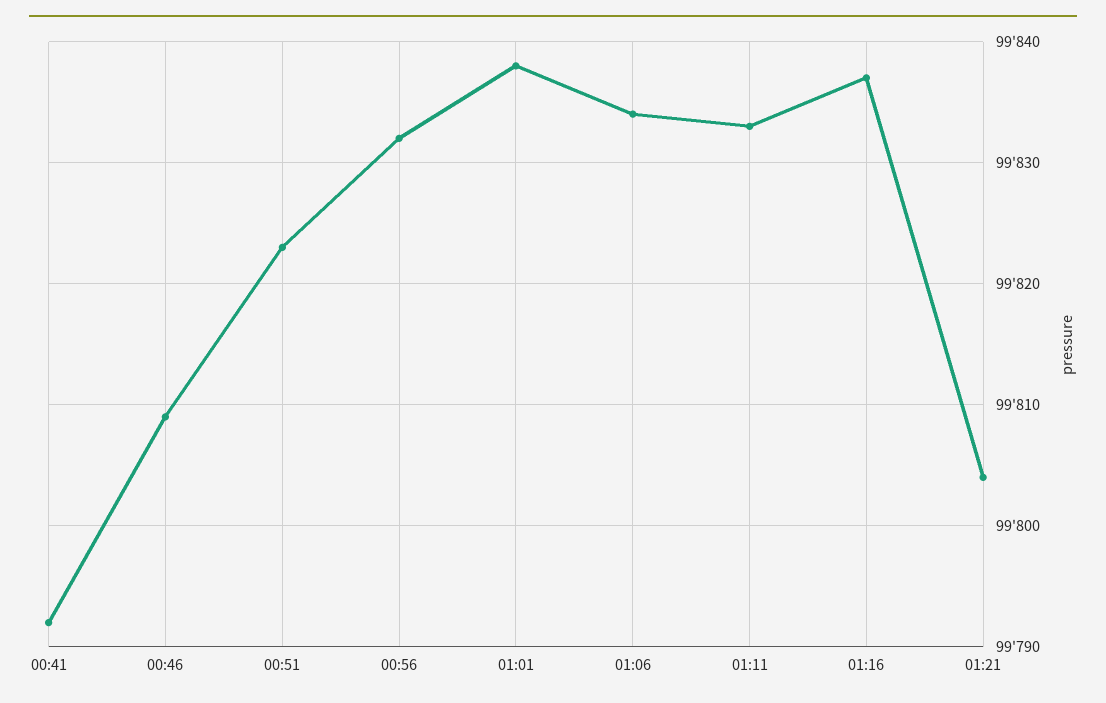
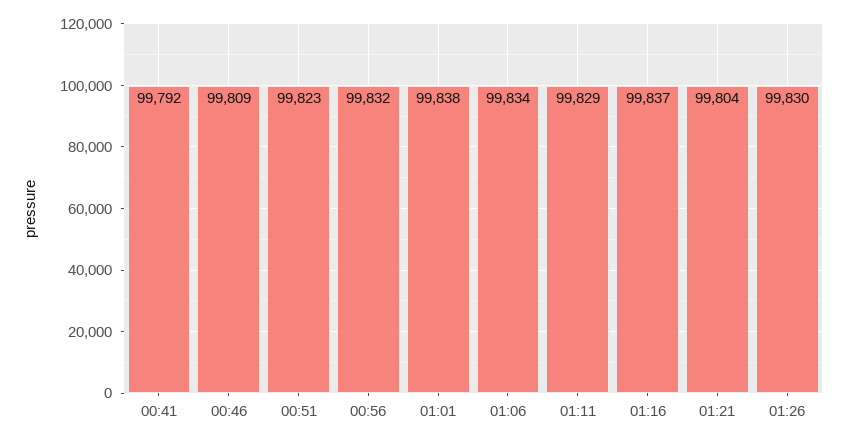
01:11: 99833 -> 99829
01:26: none -> 99830

